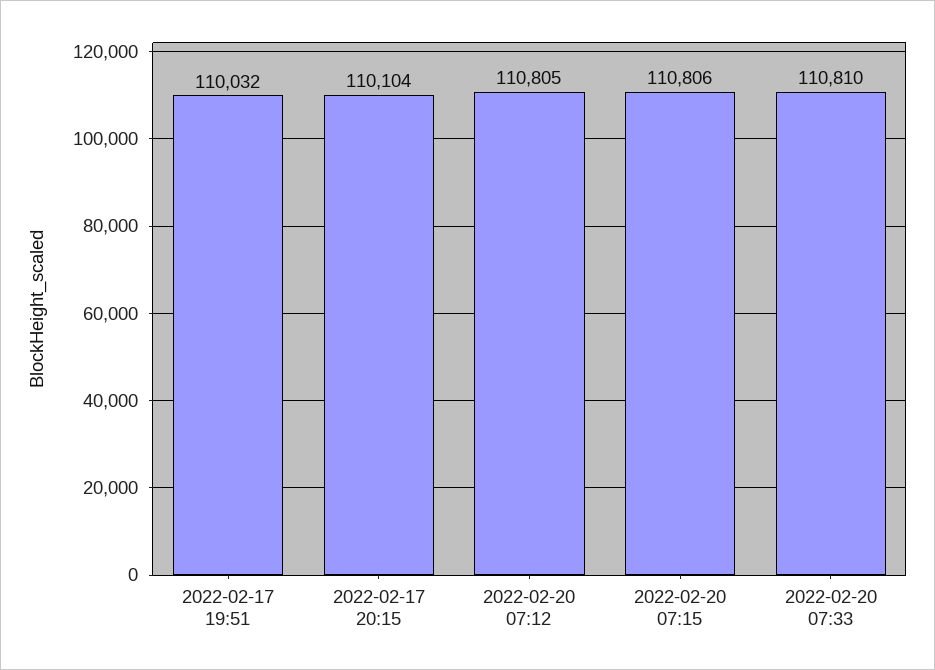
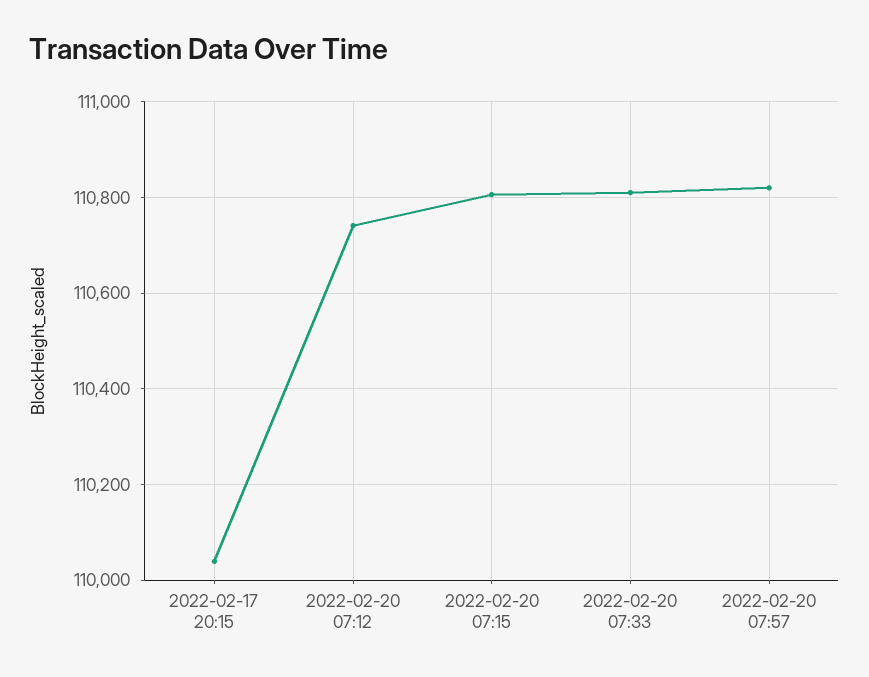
2022-02-17 19:51: 110032 -> none
2022-02-17 20:15: 110104 -> 110040
2022-02-20 07:12: 110805 -> 110740
2022-02-20 07:57: none -> 110820

